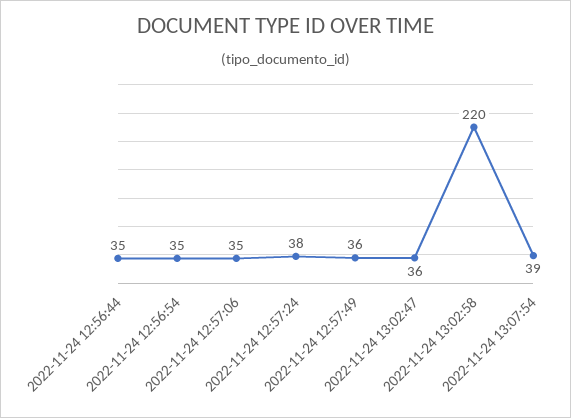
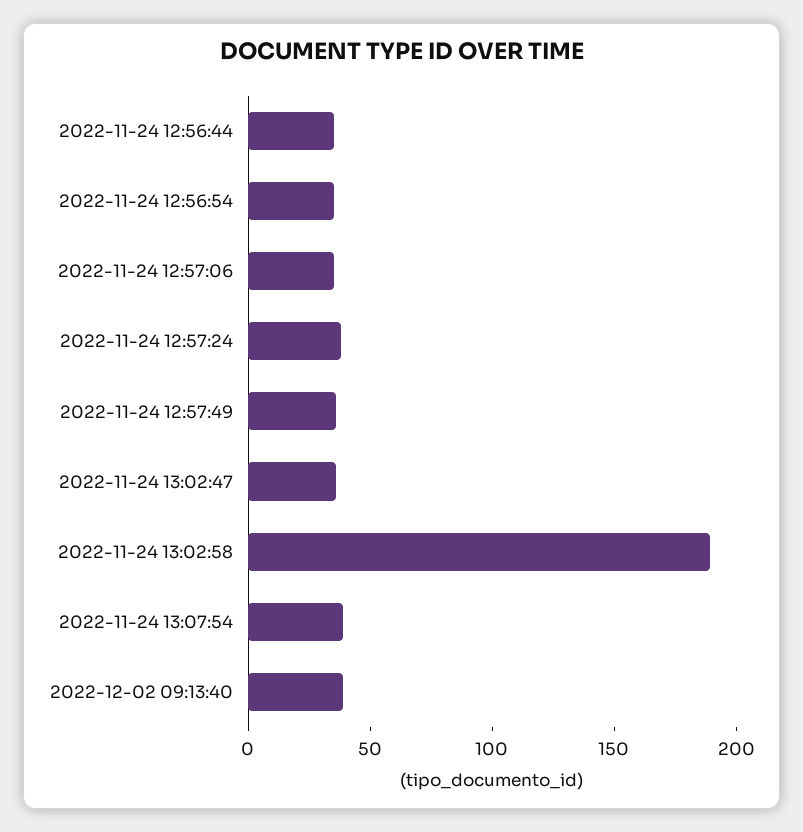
2022-11-24 13:02:58: 220 -> 190
2022-12-02 09:13:40: none -> 40

